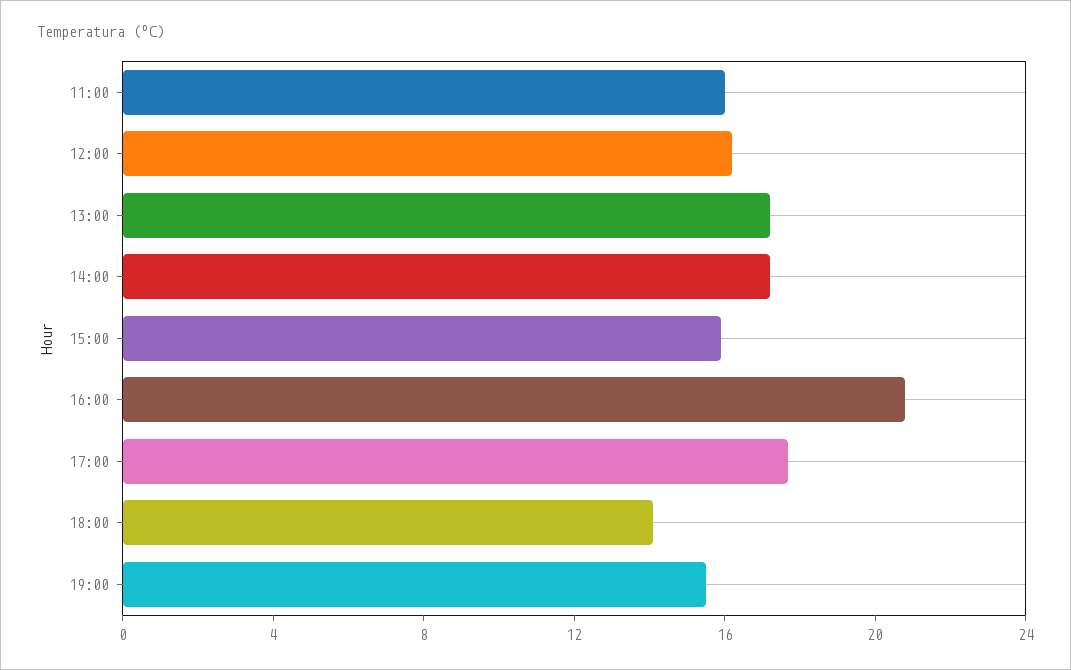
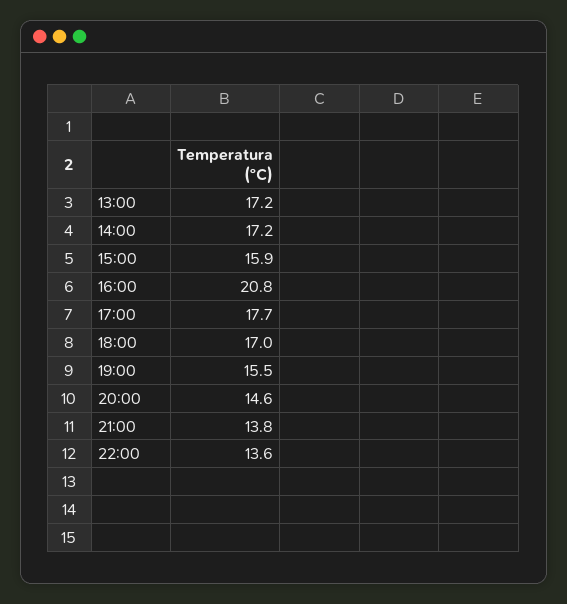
11:00: 16 -> none
12:00: 16 -> none
18:00: 14 -> 17
20:00: none -> 14.6
21:00: none -> 13.8
22:00: none -> 13.6

